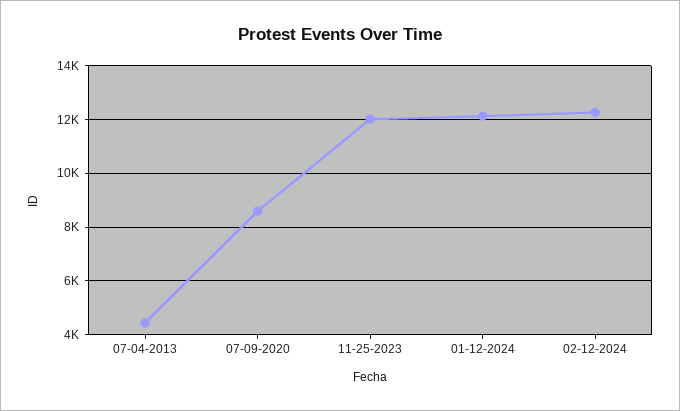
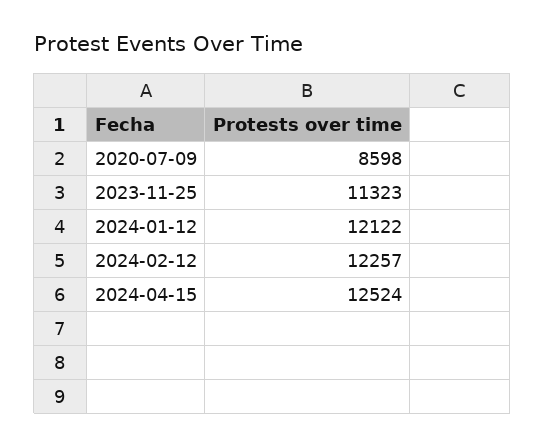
07-04-2013: 4500 -> none
11-25-2023: 12000 -> 11323
2024-04-15: none -> 12524

